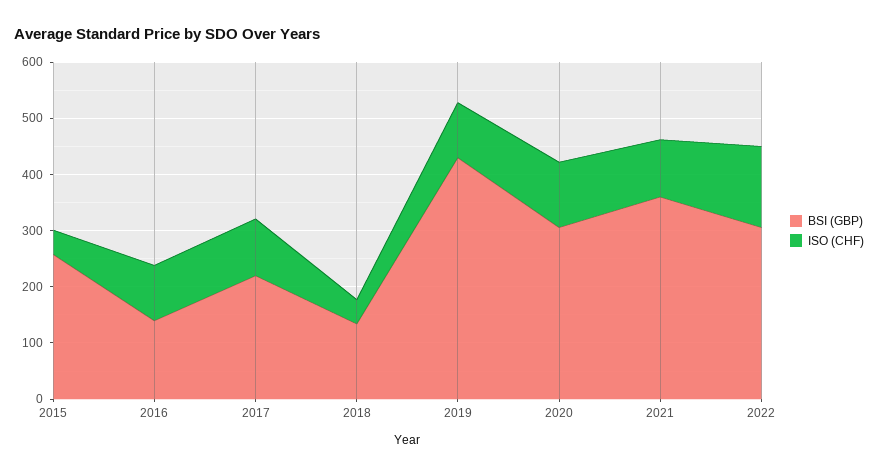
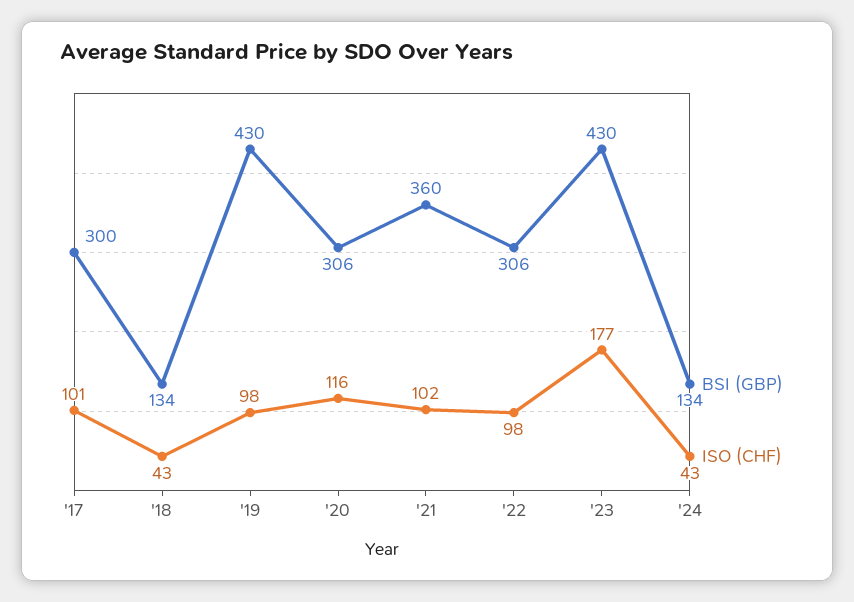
BSI (GBP), 2015: 260 -> none
ISO (CHF), 2015: 40 -> none
BSI (GBP), 2016: 140 -> none
ISO (CHF), 2016: 100 -> none
BSI (GBP), 2017: 220 -> 300
ISO (CHF), 2022: 140 -> 98
BSI (GBP), '23: none -> 430
ISO (CHF), '23: none -> 177
BSI (GBP), '24: none -> 134
ISO (CHF), '24: none -> 43

